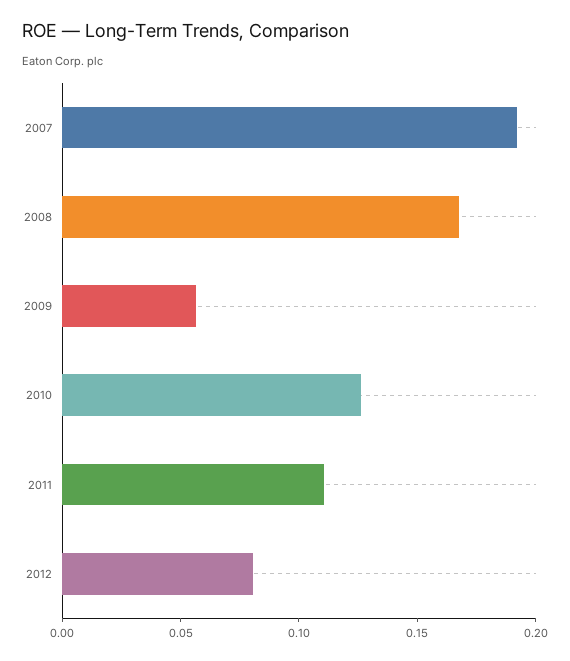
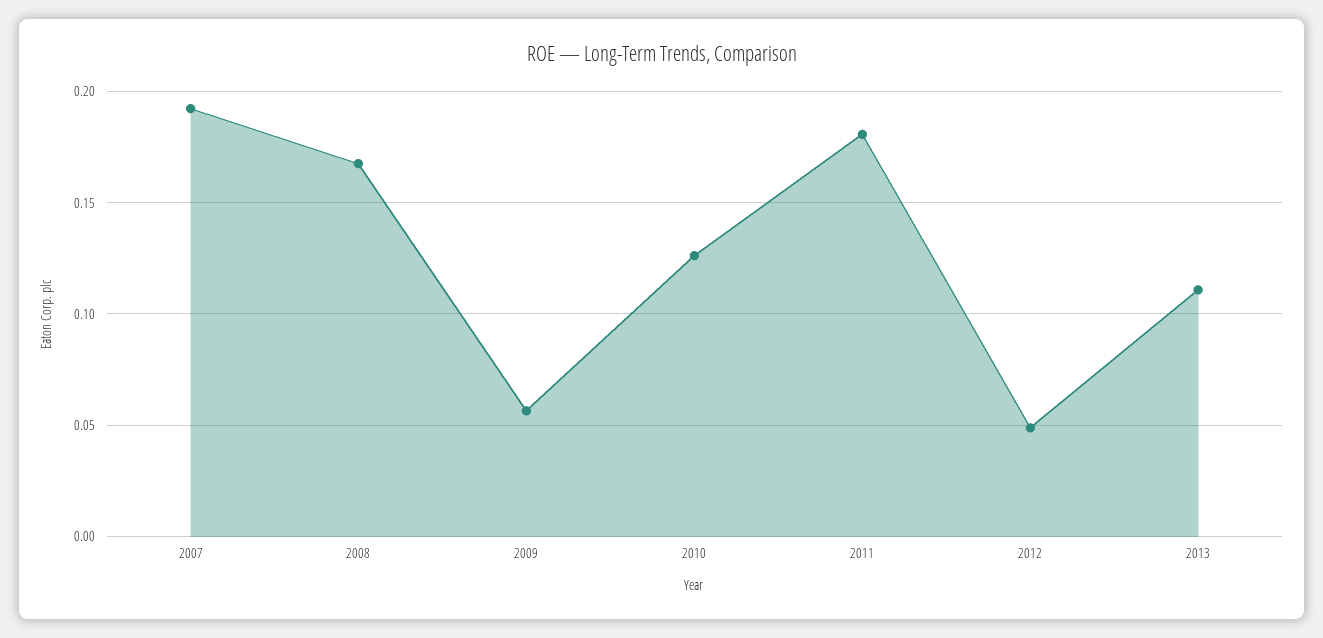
2011: 0.11 -> 0.18
2012: 0.08 -> 0.05
2013: none -> 0.11

